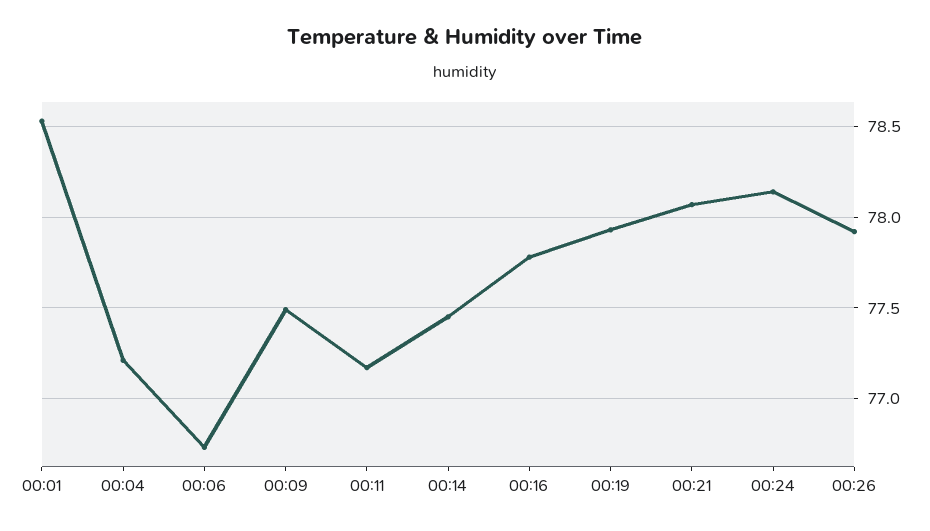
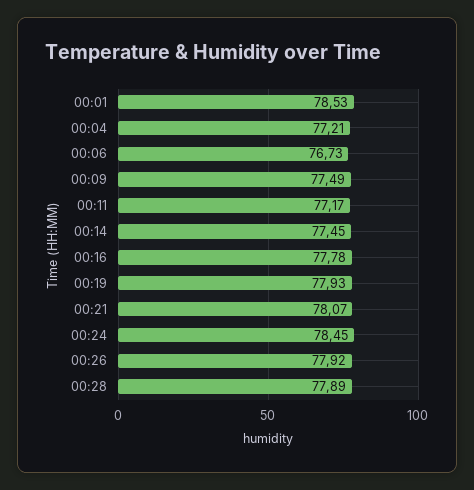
00:24: 78.15 -> 78.45
00:28: none -> 77.89

